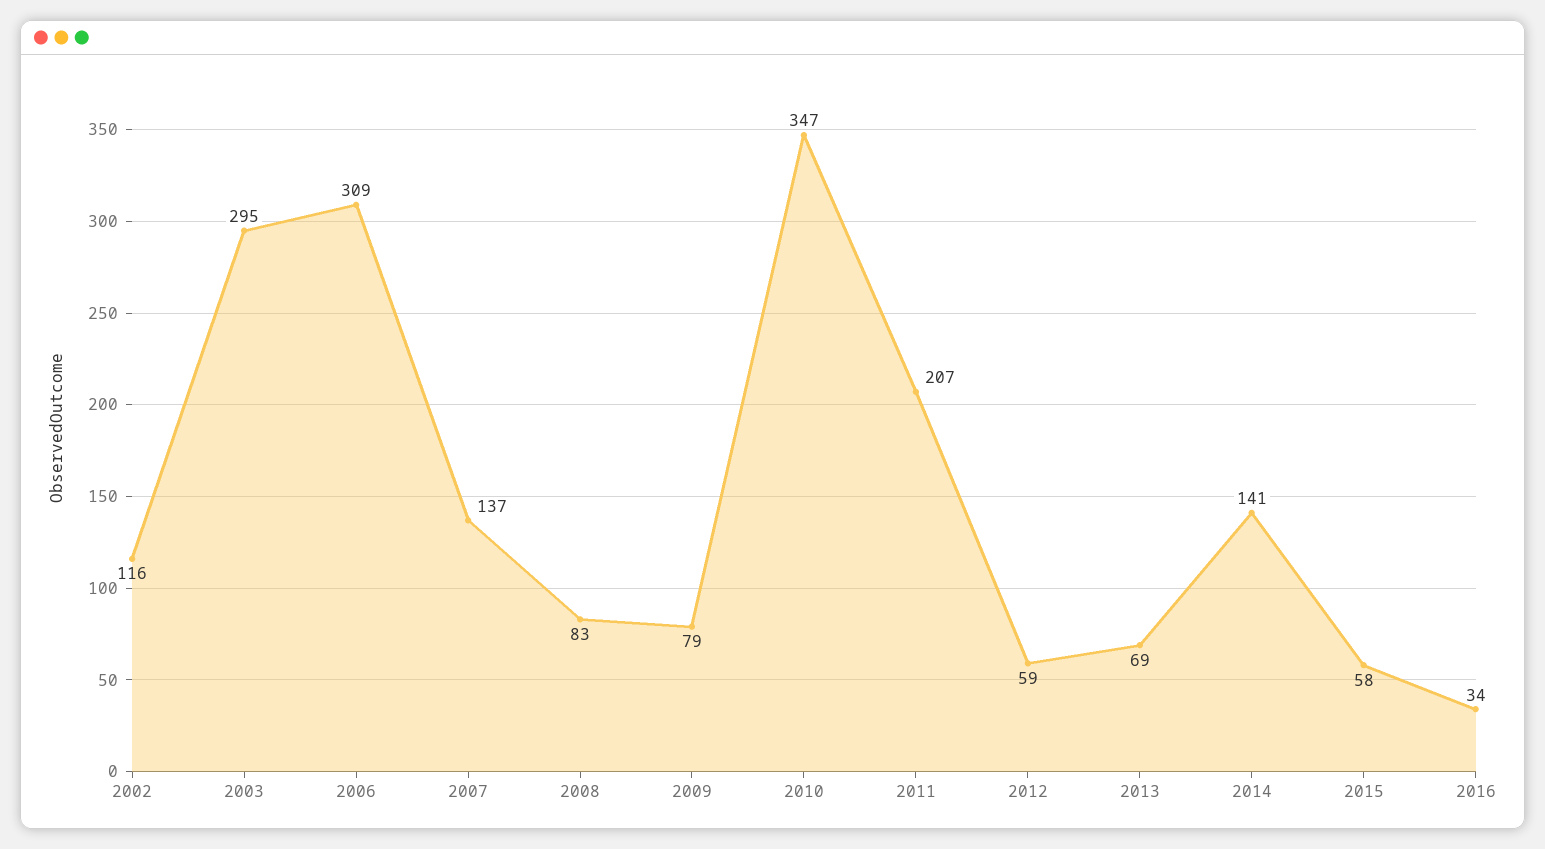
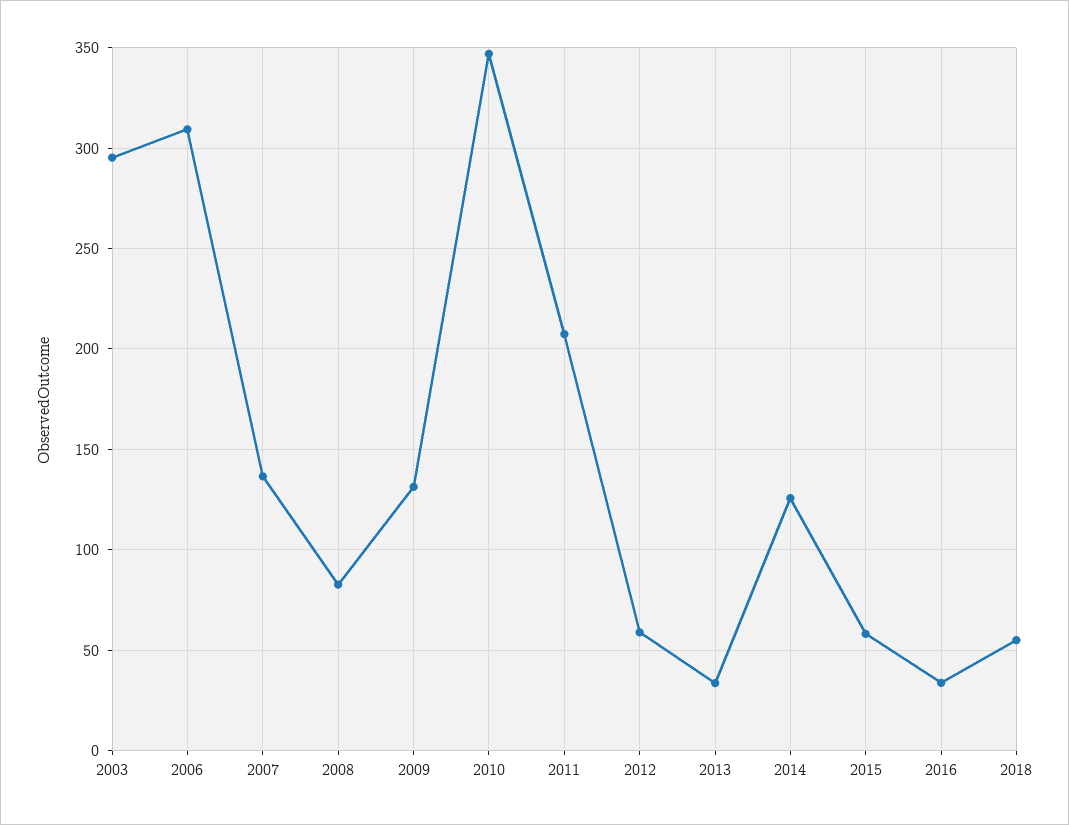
2002: 116 -> none
2009: 79 -> 130
2013: 69 -> 35
2014: 141 -> 125
2018: none -> 55

